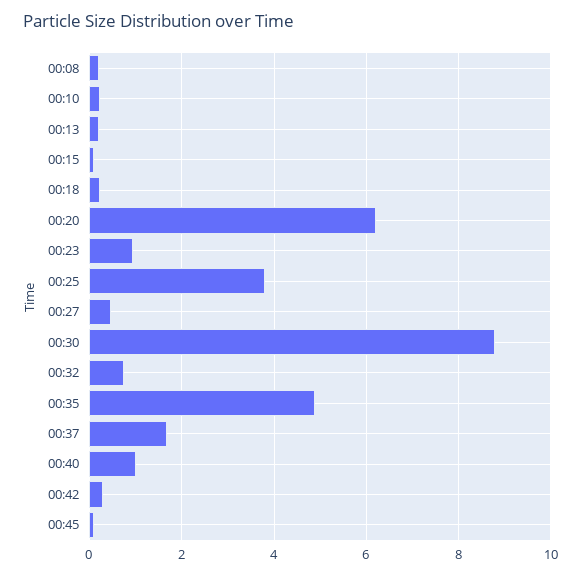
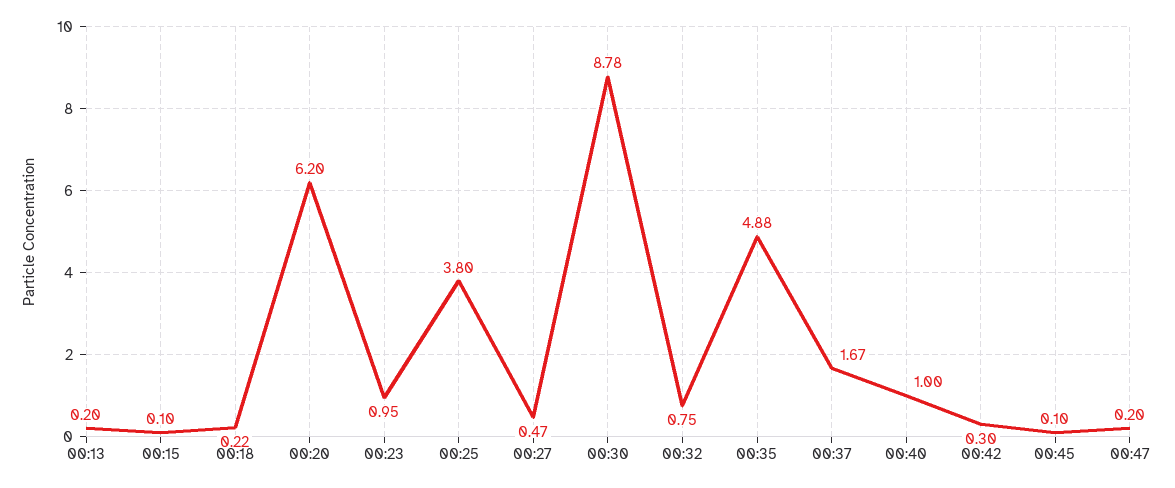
00:08: 0.2 -> none
00:10: 0.2 -> none
00:47: none -> 0.2

